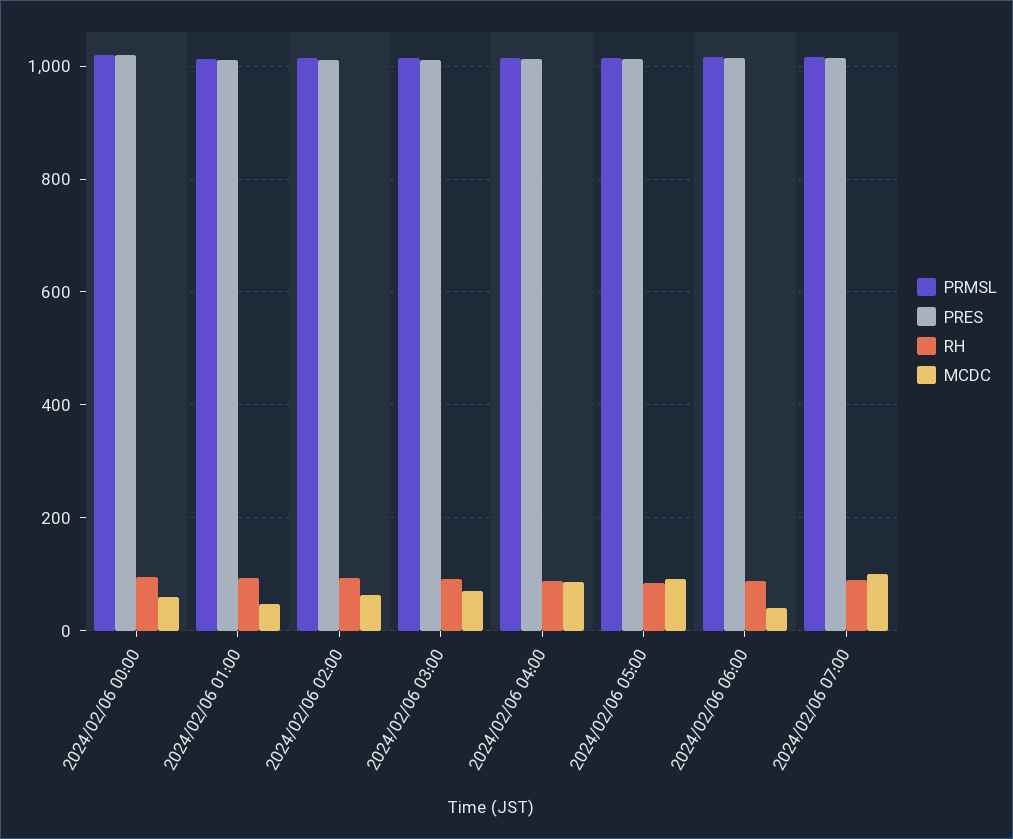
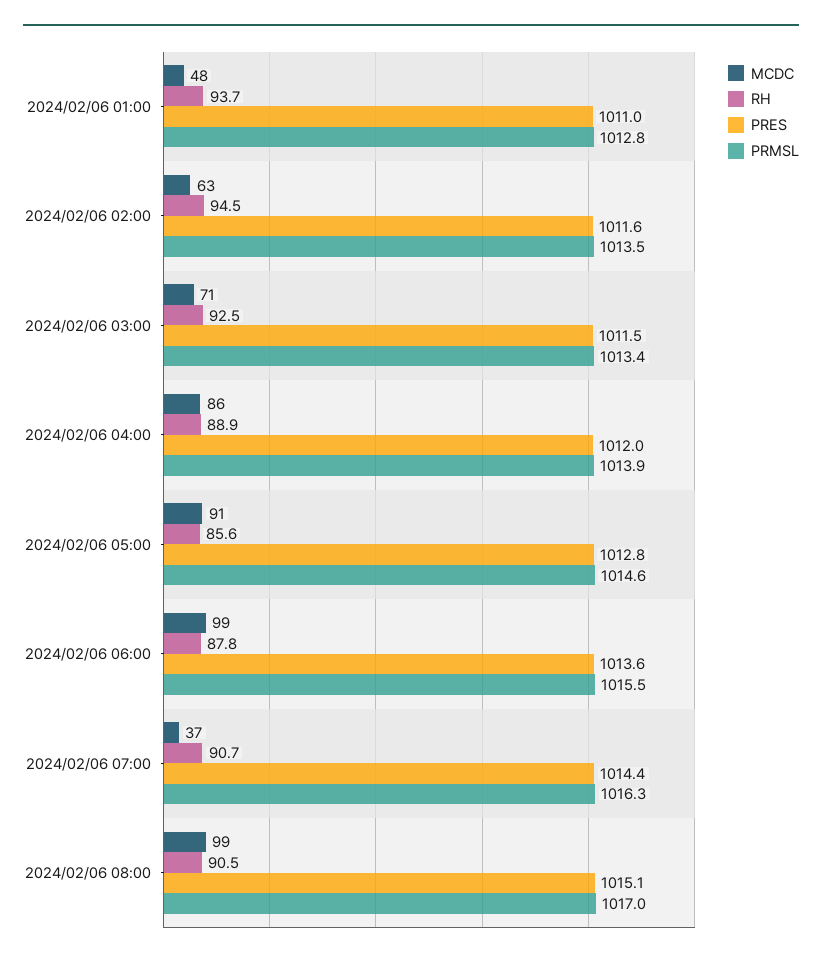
PRMSL, 2024/02/06 00:00: 1020 -> none
PRES, 2024/02/06 00:00: 1020 -> none
RH, 2024/02/06 00:00: 100 -> none
MCDC, 2024/02/06 00:00: 60 -> none
MCDC, 2024/02/06 06:00: 40 -> 99
MCDC, 2024/02/06 07:00: 100 -> 37
MCDC, 2024/02/06 08:00: none -> 99
RH, 2024/02/06 08:00: none -> 90.5
PRES, 2024/02/06 08:00: none -> 1015.1
PRMSL, 2024/02/06 08:00: none -> 1017

